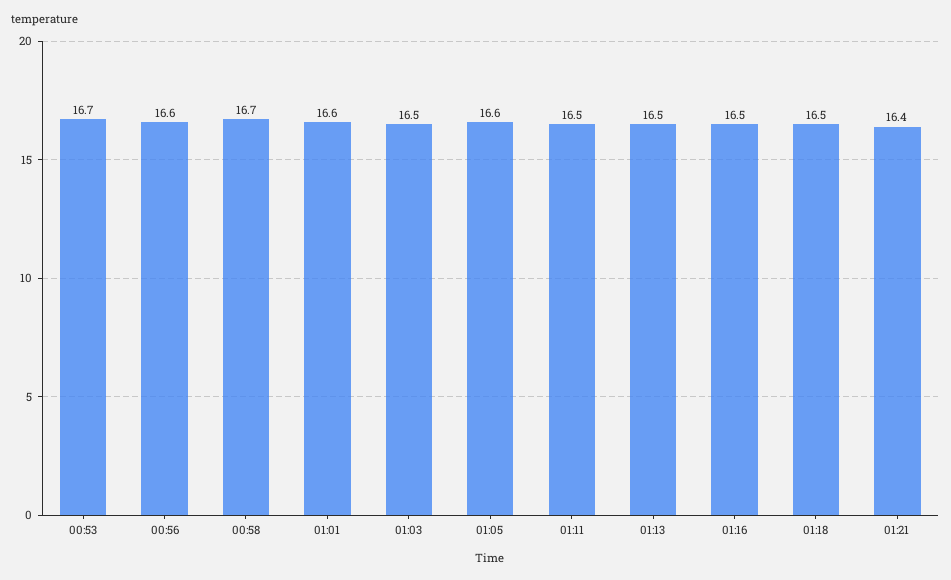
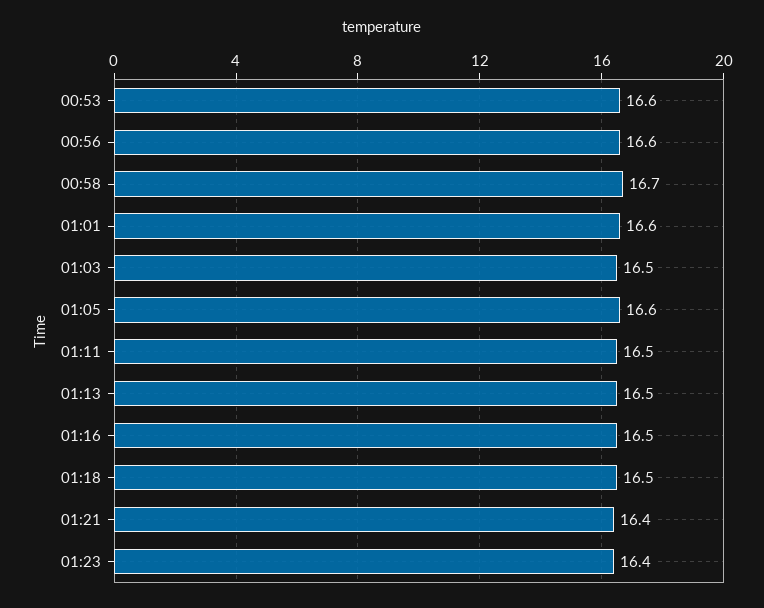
00:53: 16.7 -> 16.6
01:23: none -> 16.4

